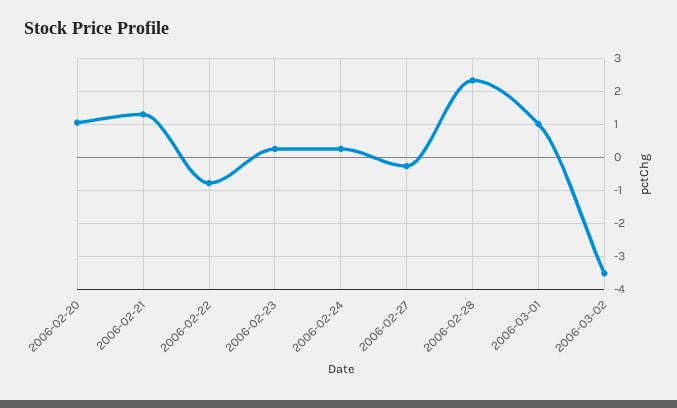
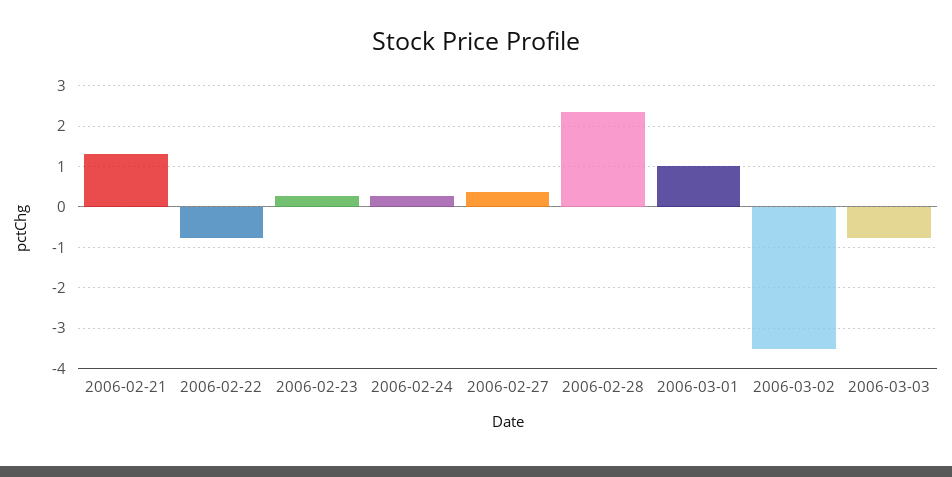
2006-02-20: 1 -> none
2006-02-27: -0.2 -> 0.4
2006-03-03: none -> -0.8

